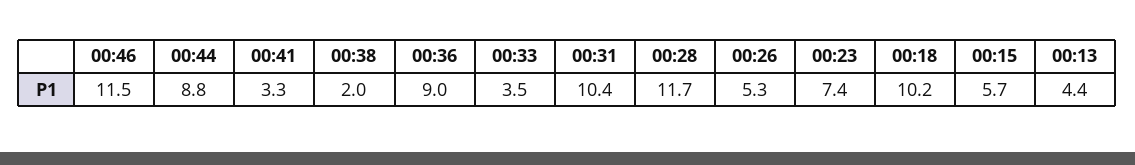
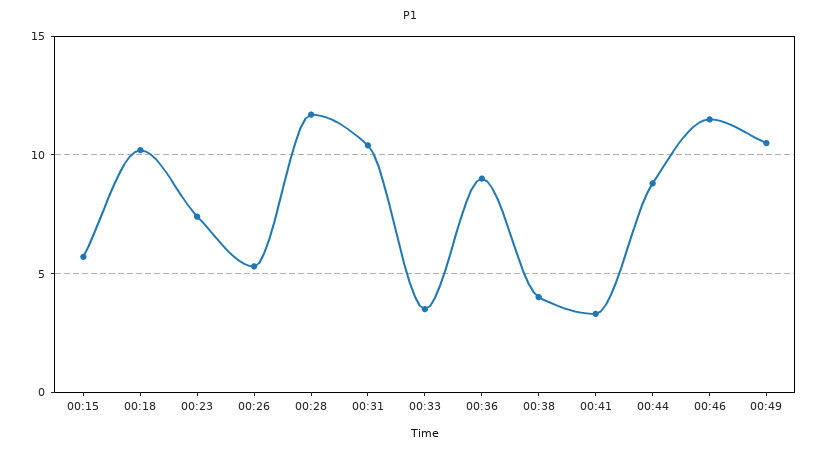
00:38: 2 -> 4
00:13: 4.4 -> none
00:49: none -> 10.5

